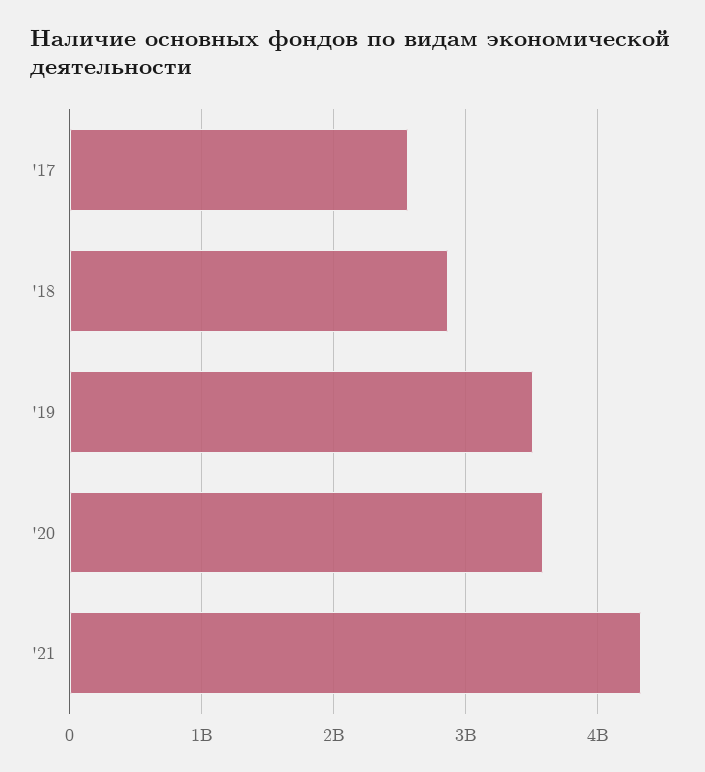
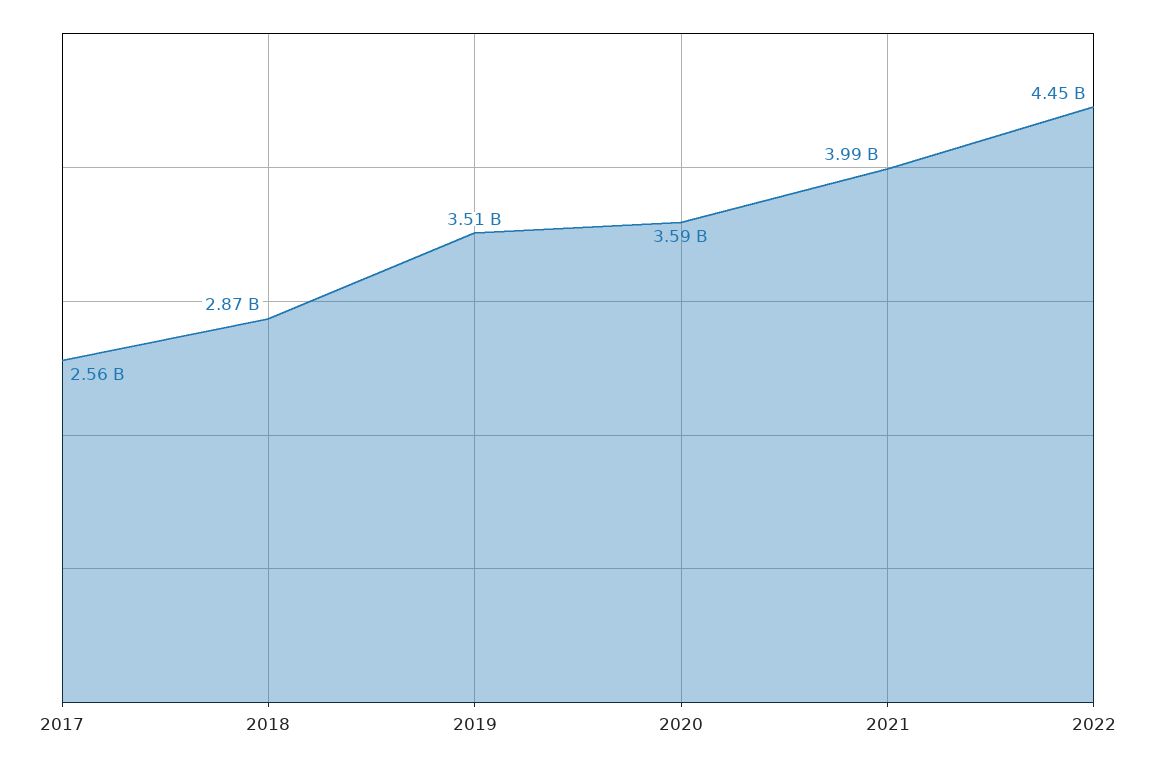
'21: 4300000000 -> 3990000000
2022: none -> 4450000000

